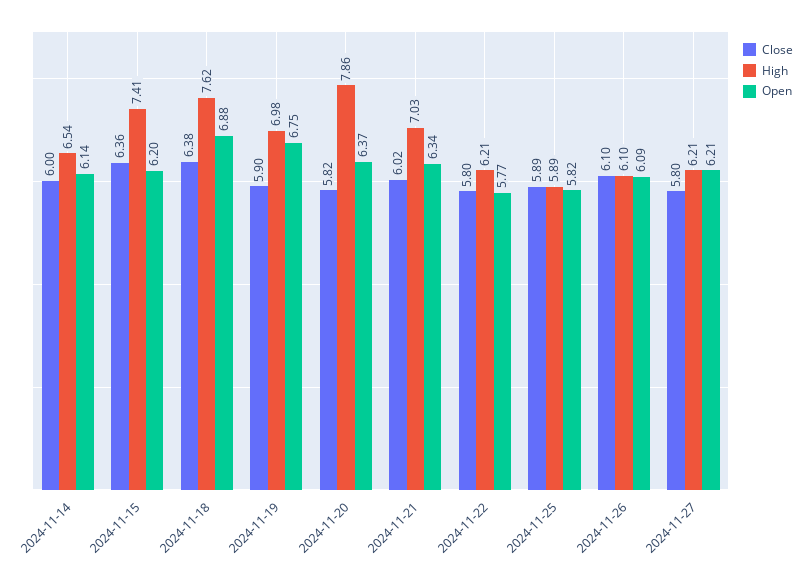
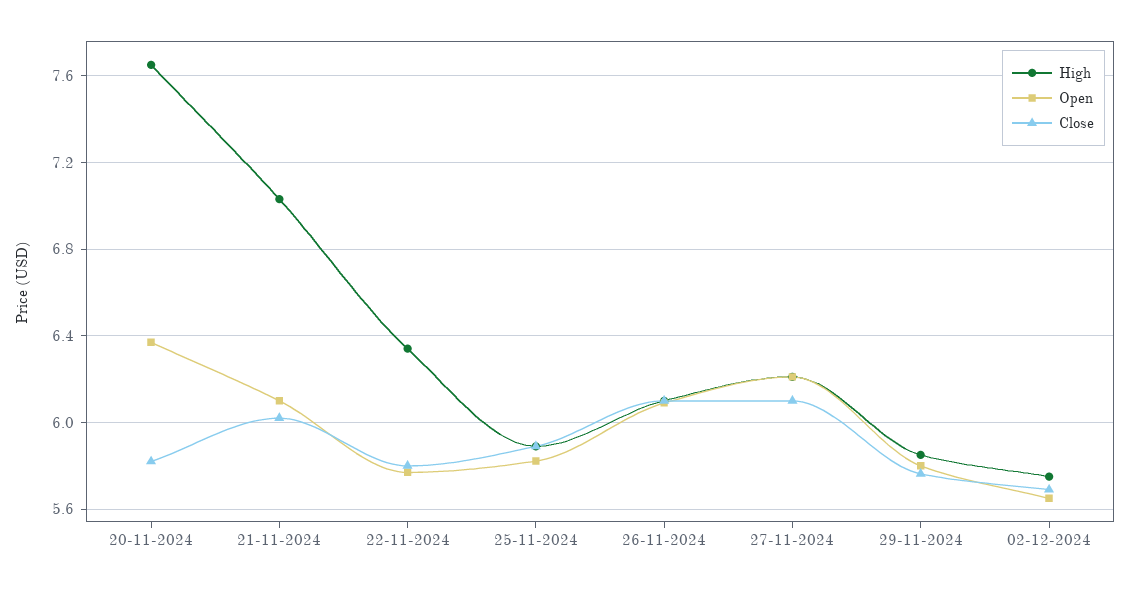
Close, 2024-11-14: 6 -> none
High, 2024-11-14: 6.54 -> none
Open, 2024-11-14: 6.14 -> none
Close, 2024-11-15: 6.36 -> none
High, 2024-11-15: 7.41 -> none
Open, 2024-11-15: 6.2 -> none
Close, 2024-11-18: 6.38 -> none
High, 2024-11-18: 7.62 -> none
Open, 2024-11-18: 6.88 -> none
Close, 2024-11-19: 5.9 -> none
High, 2024-11-19: 6.98 -> none
Open, 2024-11-19: 6.75 -> none
High, 2024-11-20: 7.86 -> 7.65
Open, 2024-11-21: 6.34 -> 6.1
High, 2024-11-22: 6.21 -> 6.35
Close, 2024-11-27: 5.8 -> 6.1
High, 29-11-2024: none -> 5.85
Open, 29-11-2024: none -> 5.8
Close, 29-11-2024: none -> 5.75
High, 02-12-2024: none -> 5.75
Open, 02-12-2024: none -> 5.65
Close, 02-12-2024: none -> 5.7

